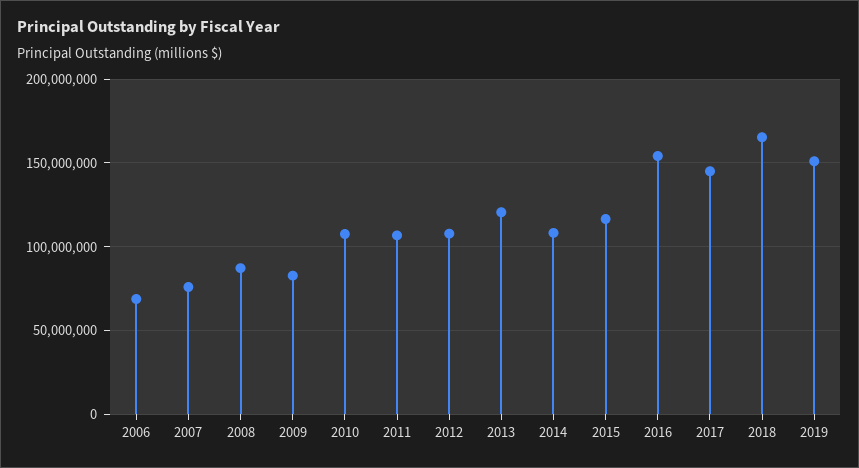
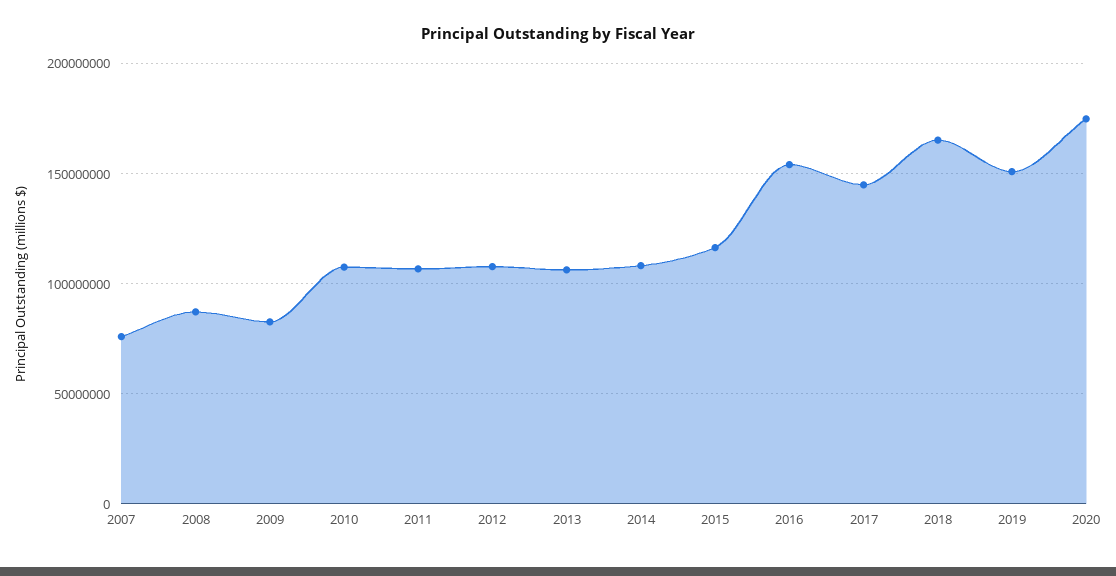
2006: 70000000 -> none
2013: 120000000 -> 105000000
2020: none -> 175000000

